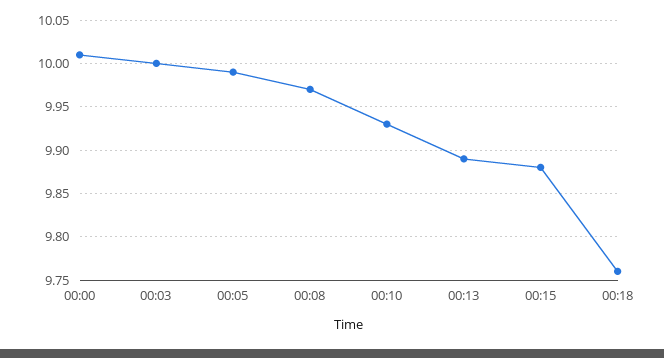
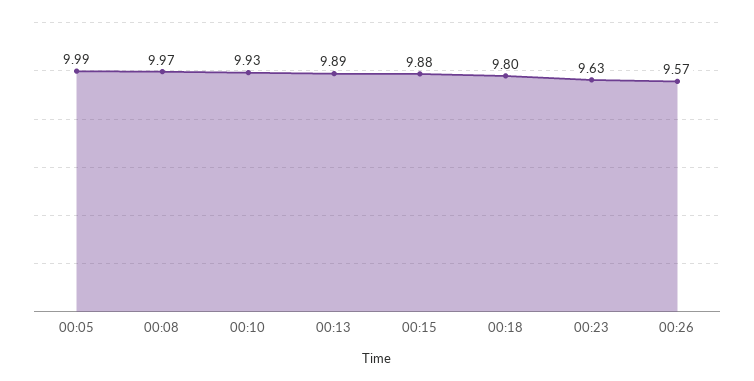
00:00: 10.01 -> none
00:03: 10 -> none
00:18: 9.76 -> 9.8
00:23: none -> 9.63
00:26: none -> 9.57

